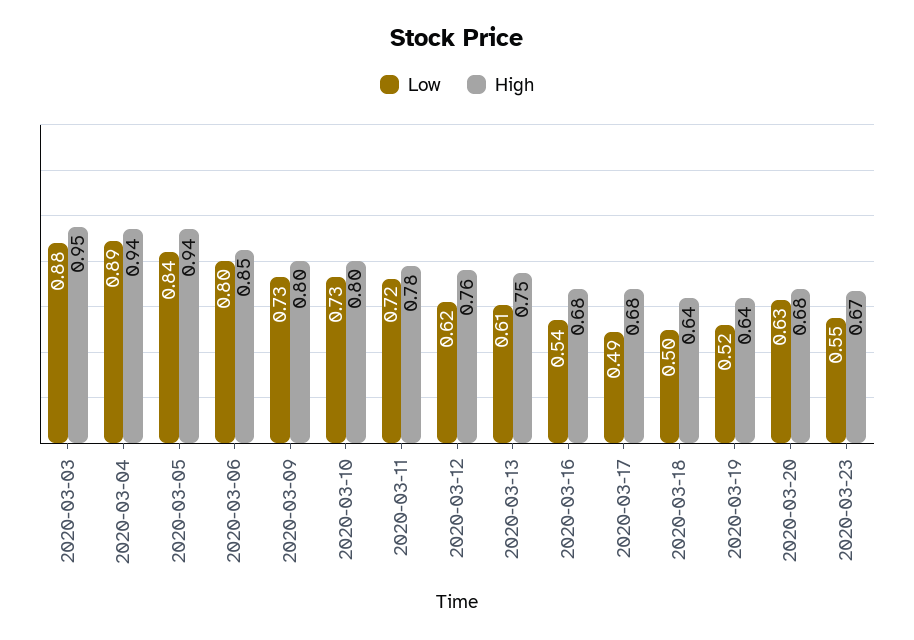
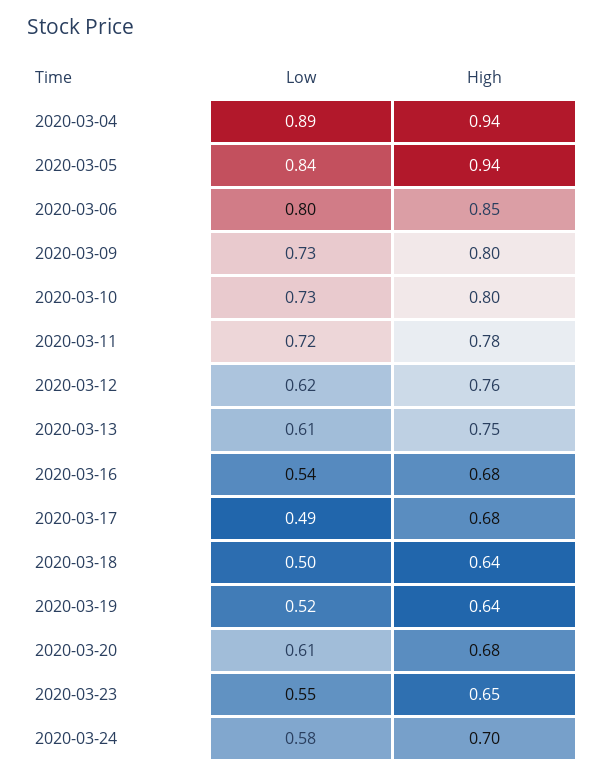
Low, 2020-03-03: 0.88 -> none
High, 2020-03-03: 0.95 -> none
Low, 2020-03-20: 0.63 -> 0.61
High, 2020-03-23: 0.67 -> 0.65
Low, 2020-03-24: none -> 0.58
High, 2020-03-24: none -> 0.7

